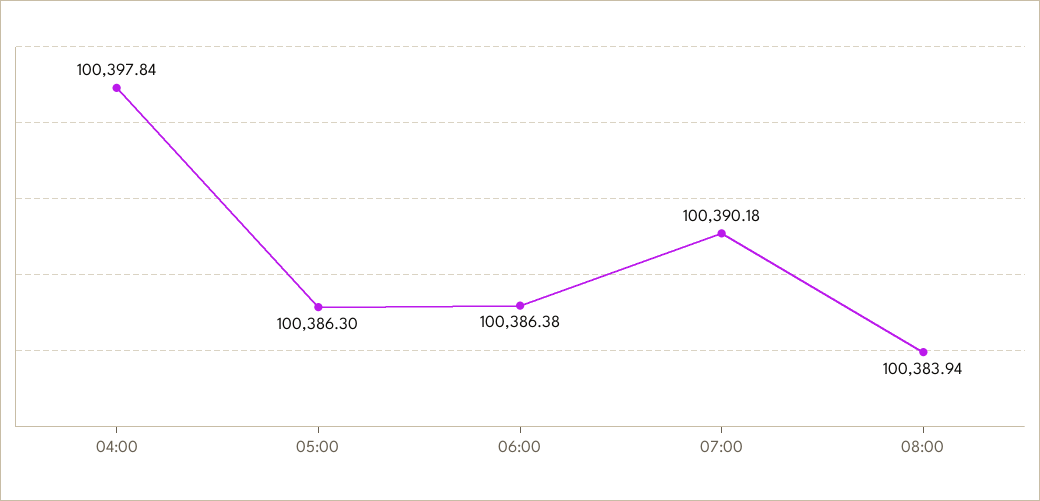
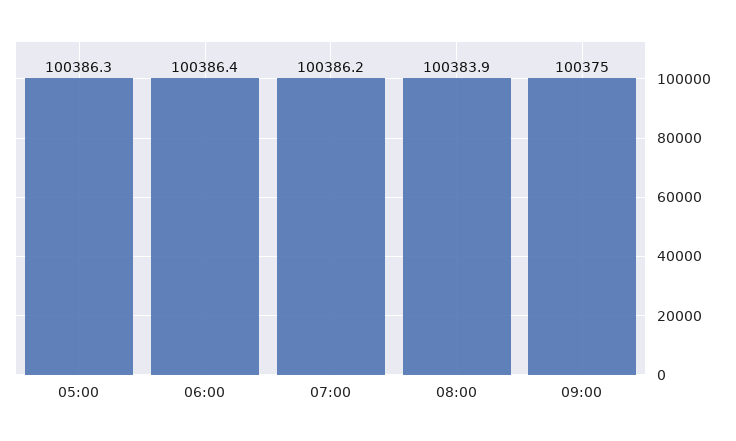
04:00: 100397.84 -> none
07:00: 100390.18 -> 100386.2
09:00: none -> 100375

